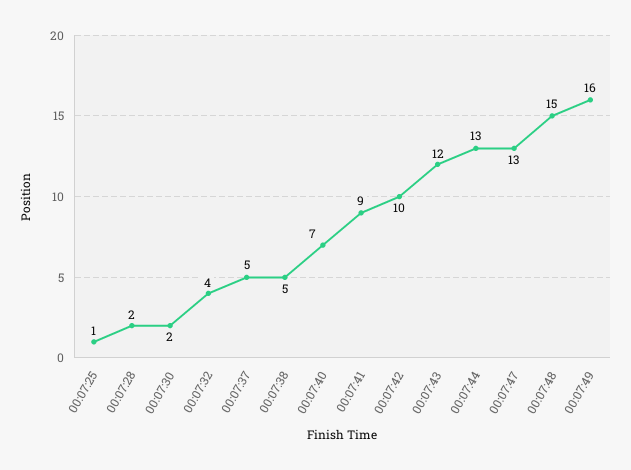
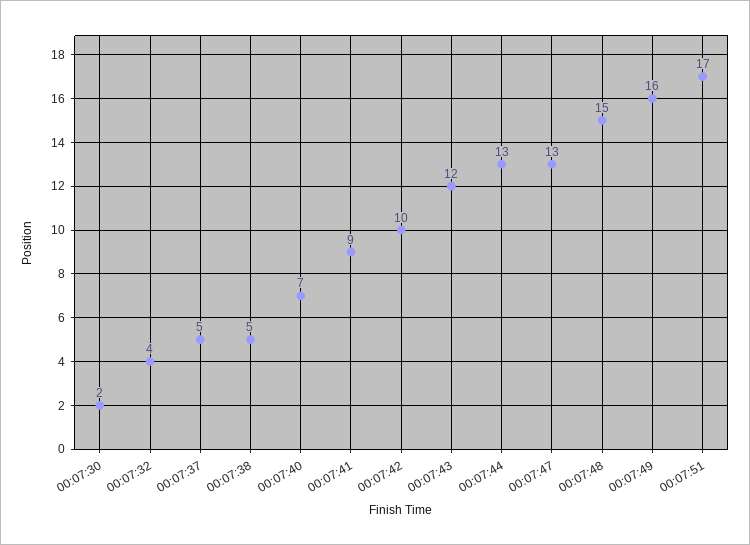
00:07:25: 1 -> none
00:07:28: 2 -> none
00:07:51: none -> 17

